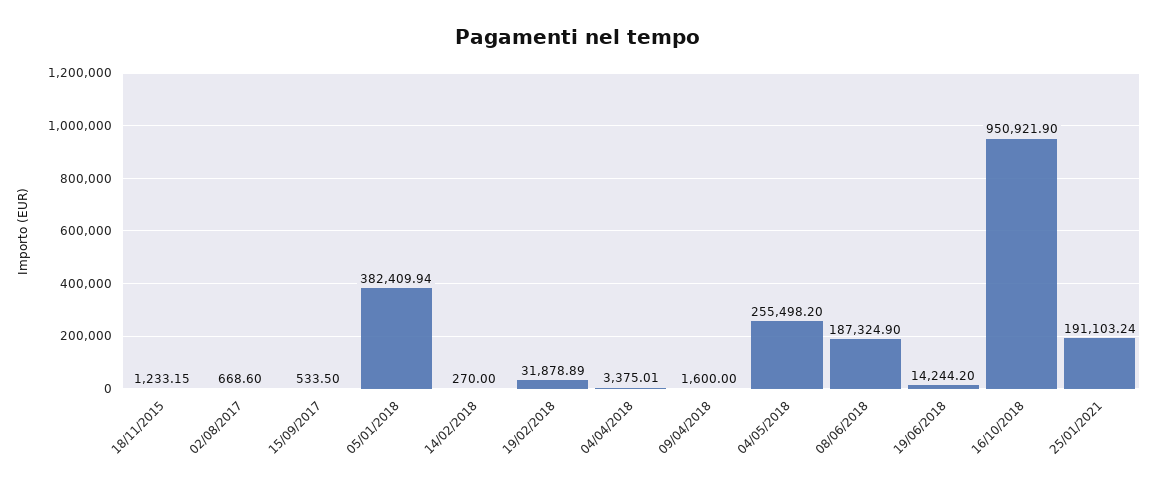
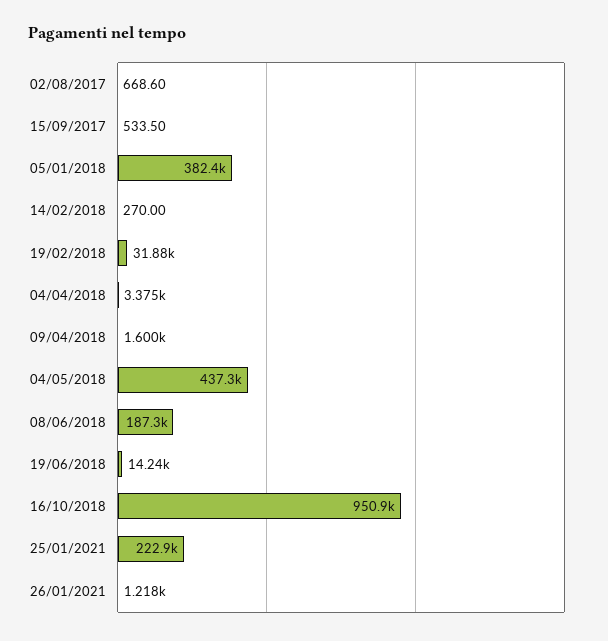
18/11/2015: 1233.15 -> none
04/05/2018: 255498.2 -> 437300
25/01/2021: 191103.24 -> 222900
26/01/2021: none -> 1218

